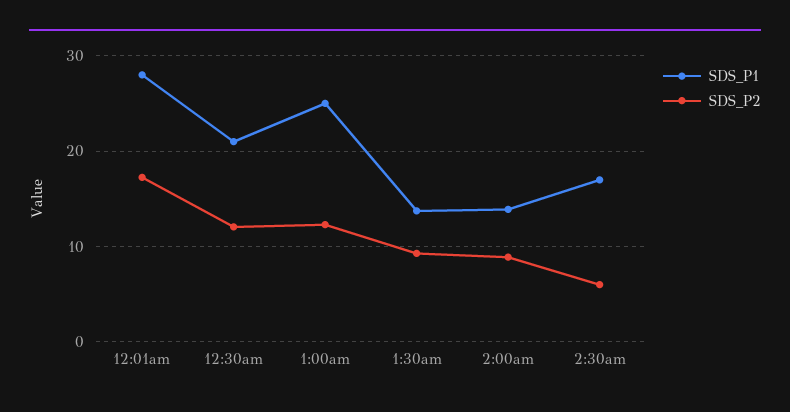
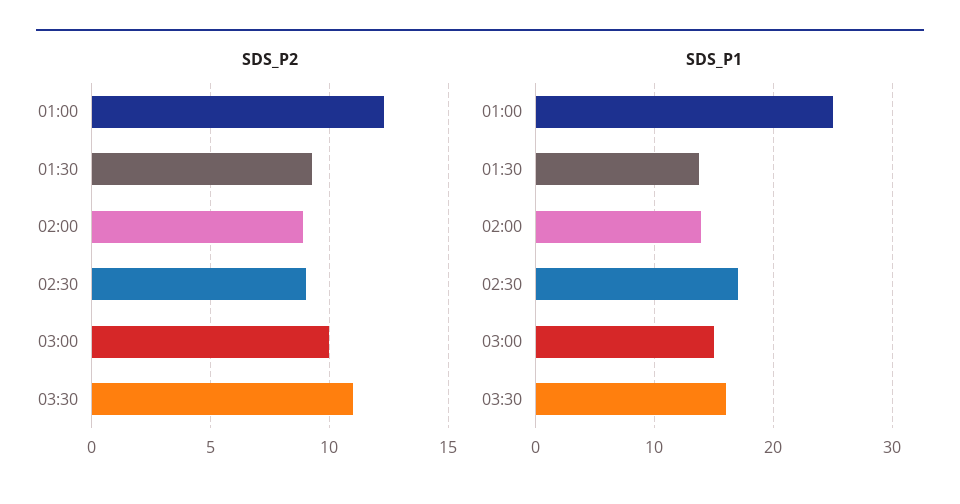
SDS_P1, 12:01am: 28 -> none
SDS_P2, 12:01am: 17 -> none
SDS_P1, 12:30am: 21 -> none
SDS_P2, 12:30am: 12 -> none
SDS_P2, 2:30am: 6 -> 9
SDS_P2, 03:00: none -> 10
SDS_P2, 03:30: none -> 11
SDS_P1, 03:00: none -> 15
SDS_P1, 03:30: none -> 16

